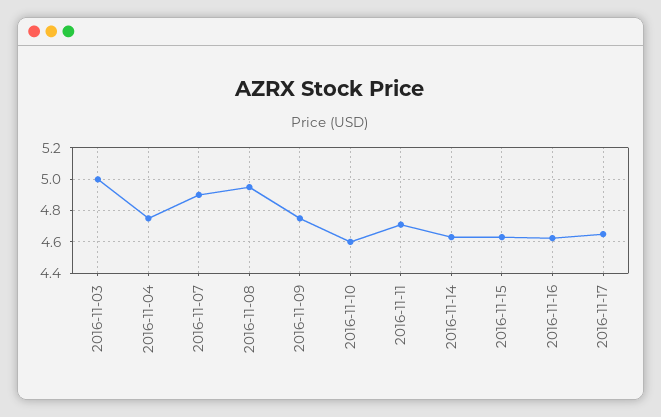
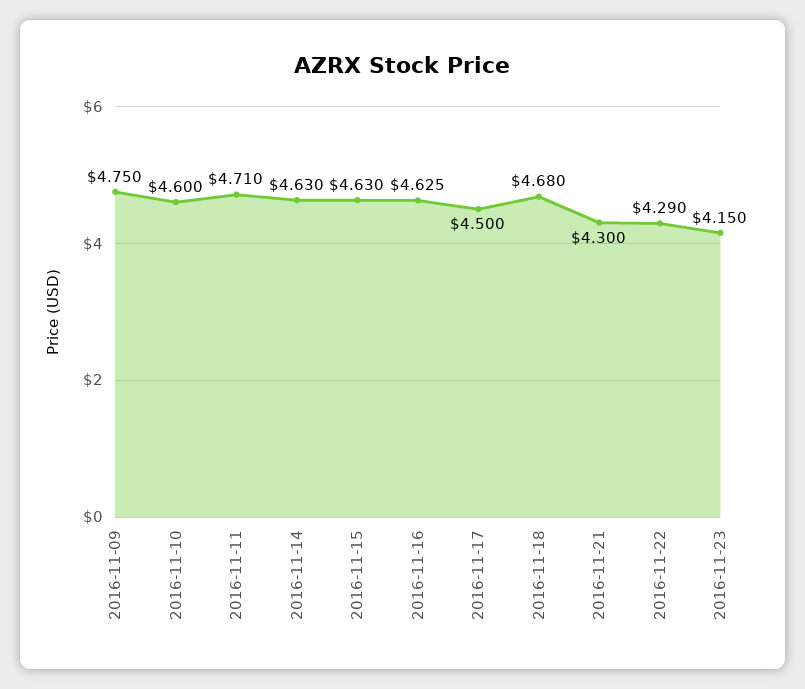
2016-11-03: 5 -> none
2016-11-04: 4.75 -> none
2016-11-07: 4.9 -> none
2016-11-08: 4.95 -> none
2016-11-17: 4.65 -> 4.5
2016-11-18: none -> 4.68
2016-11-21: none -> 4.3
2016-11-22: none -> 4.29
2016-11-23: none -> 4.15

